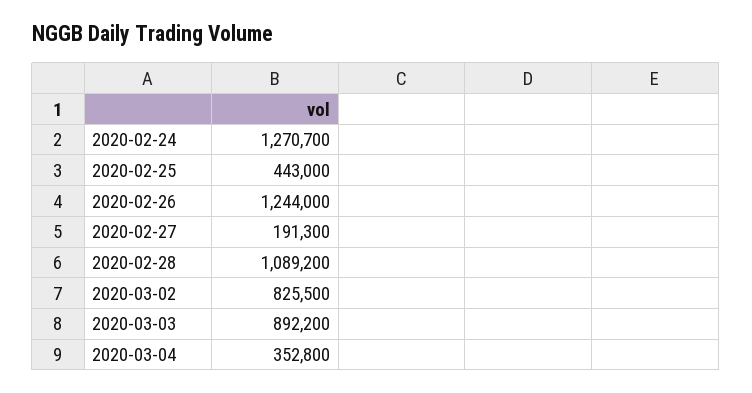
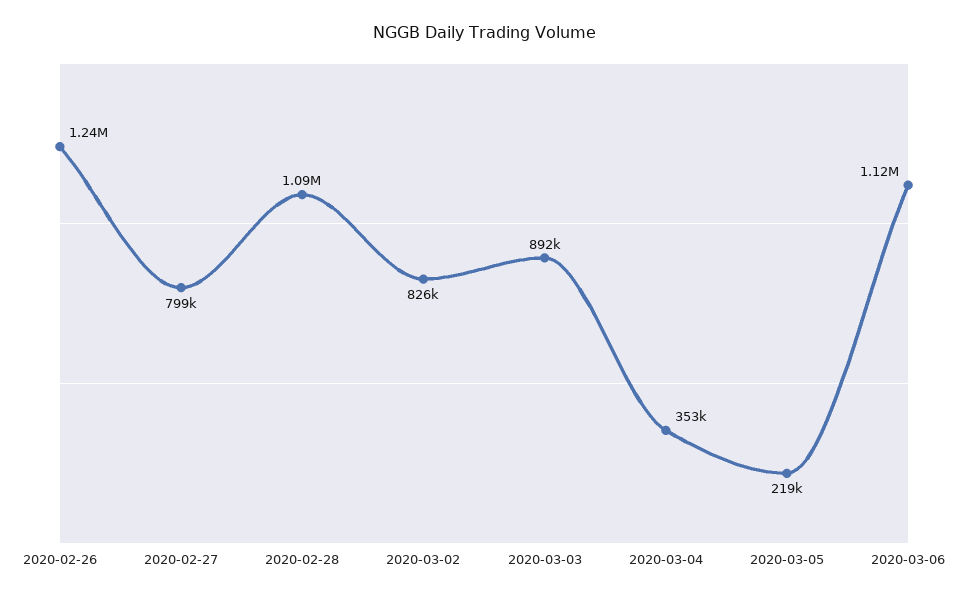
2020-02-24: 1270700 -> none
2020-02-25: 443000 -> none
2020-02-27: 191300 -> 799000
2020-03-05: none -> 219000
2020-03-06: none -> 1120000

